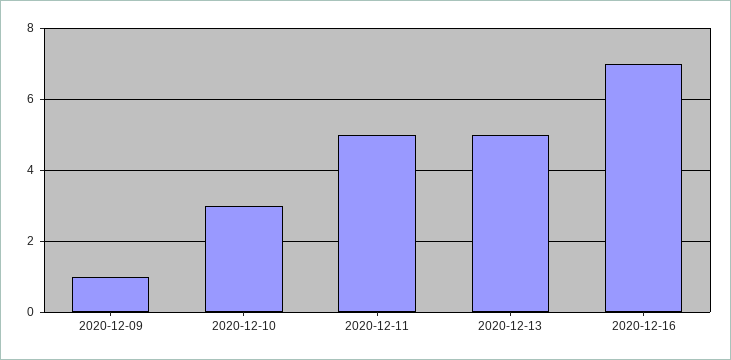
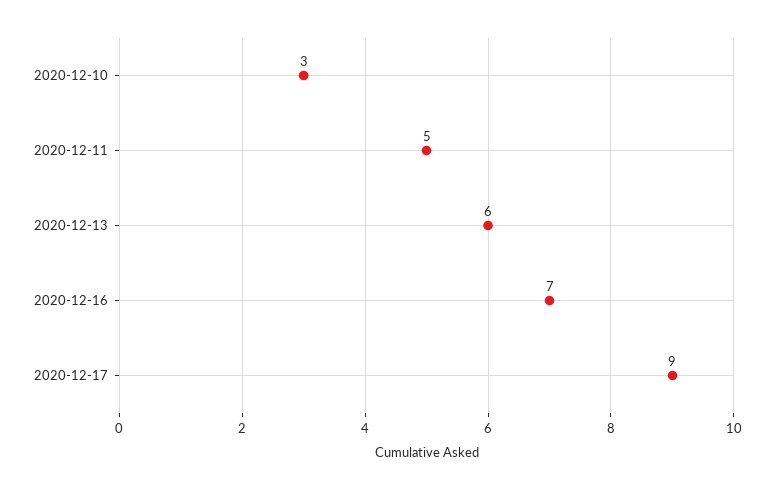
2020-12-09: 1 -> none
2020-12-13: 5 -> 6
2020-12-17: none -> 9

